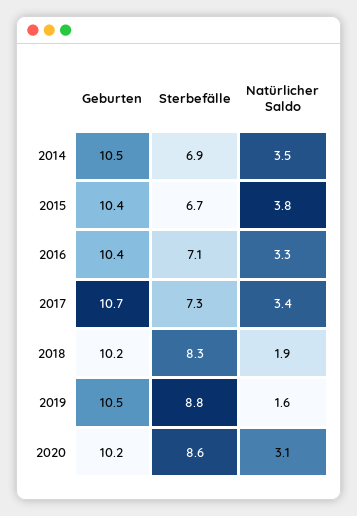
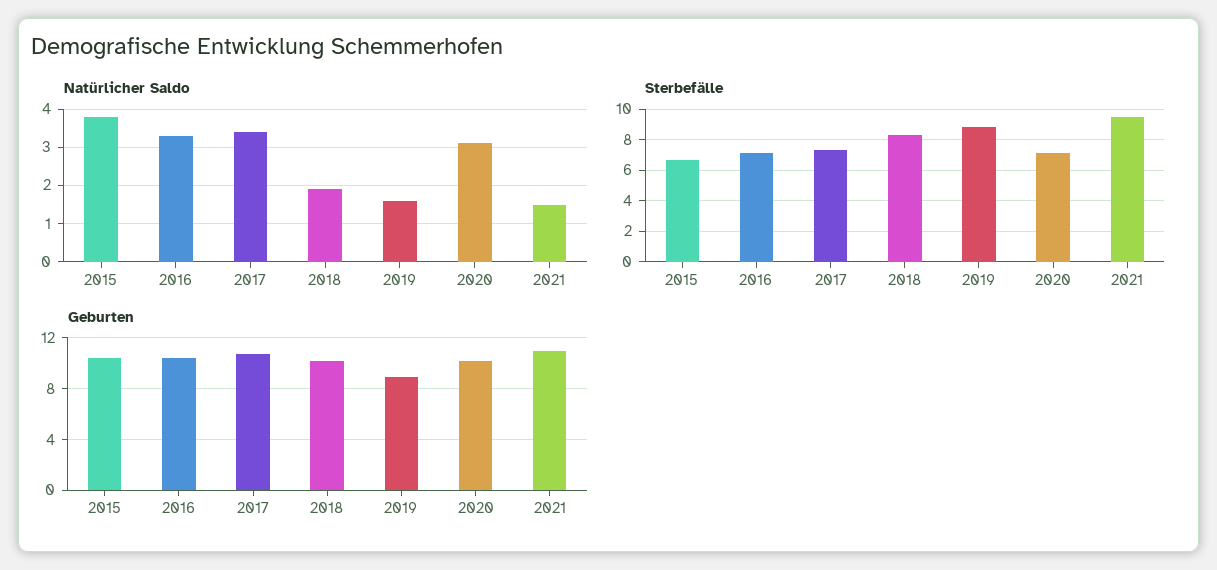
Geburten, 2014: 10.5 -> none
Sterbefälle, 2014: 6.9 -> none
Natürlicher Saldo, 2014: 3.5 -> none
Geburten, 2019: 10.5 -> 9
Sterbefälle, 2020: 8.6 -> 7
Natürlicher Saldo, 2021: none -> 1.5
Sterbefälle, 2021: none -> 9.5
Geburten, 2021: none -> 11

